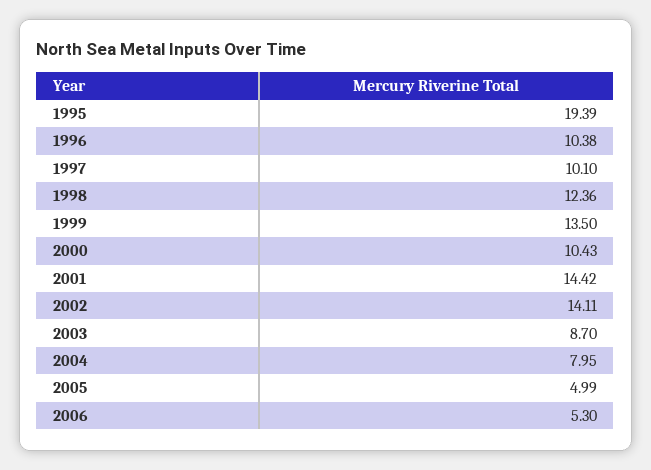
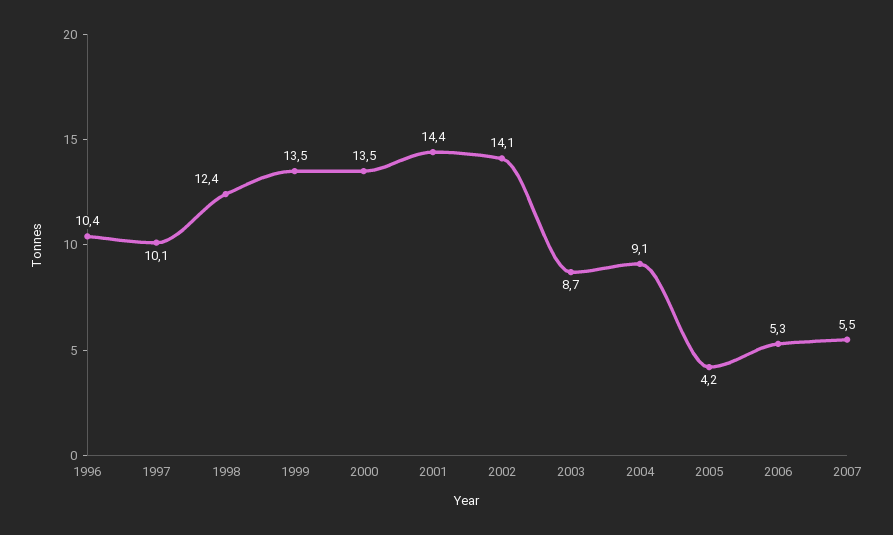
1995: 19.39 -> none
2000: 10.43 -> 13.5
2004: 7.95 -> 9.1
2005: 4.99 -> 4.2
2007: none -> 5.5

